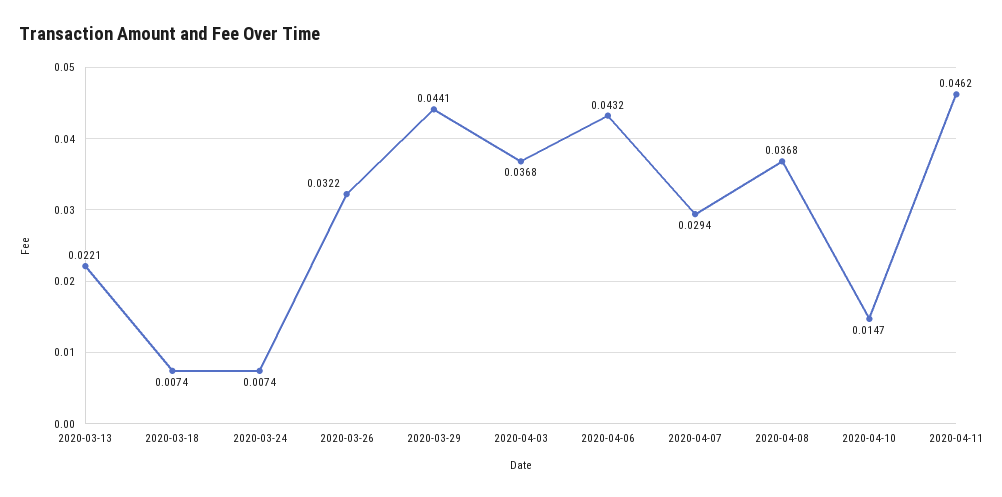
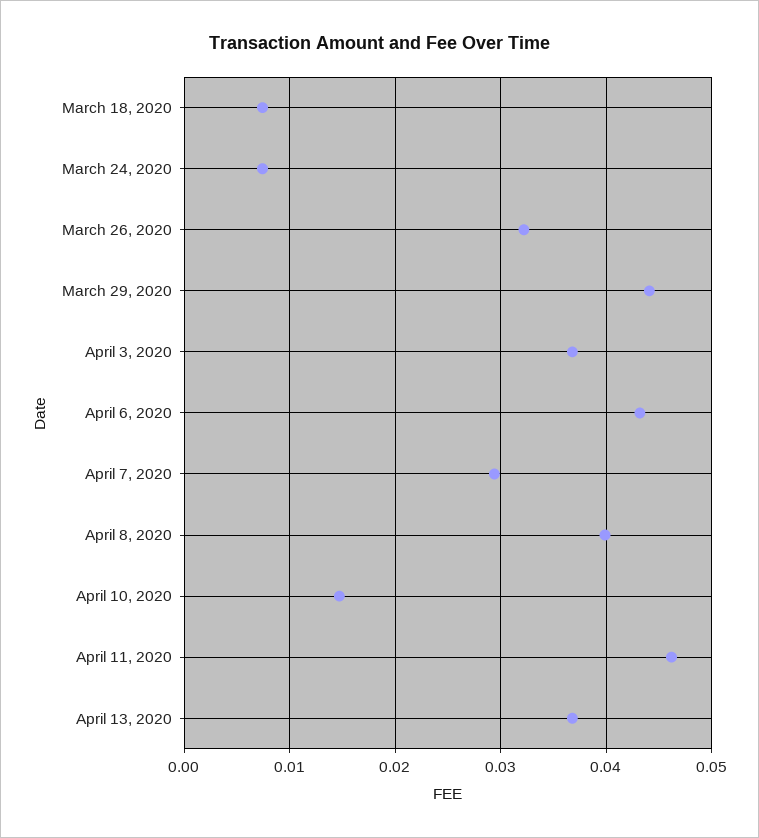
2020-03-13: 0.0221 -> none
2020-04-08: 0.0368 -> 0.04
April 13, 2020: none -> 0.037

